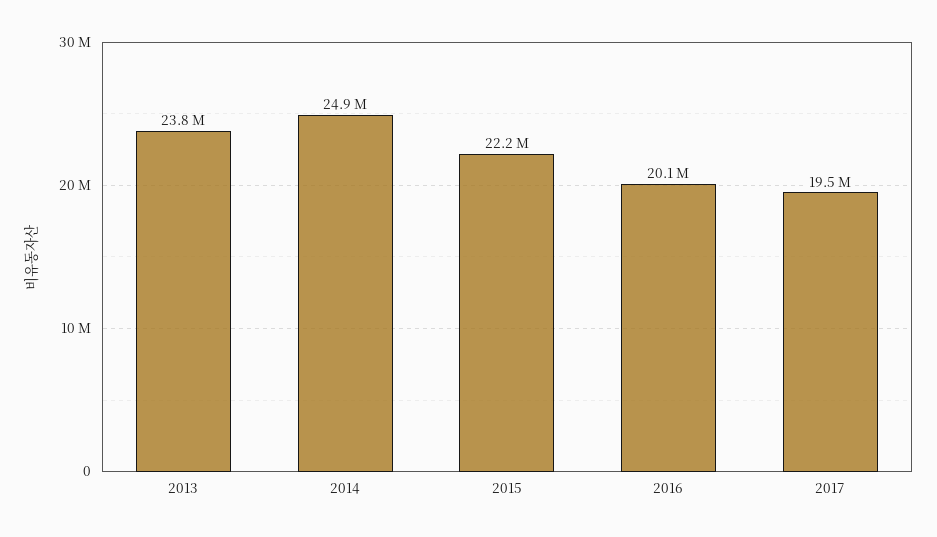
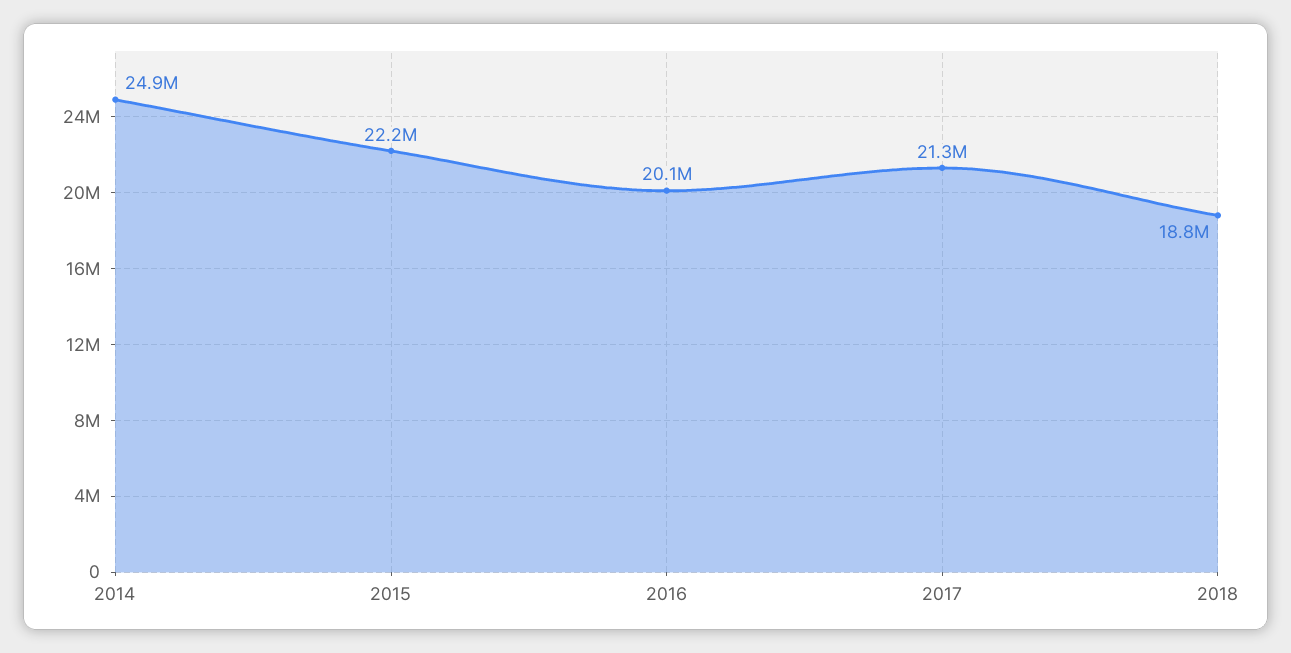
2013: 23800000 -> none
2017: 19500000 -> 21300000
2018: none -> 18800000

